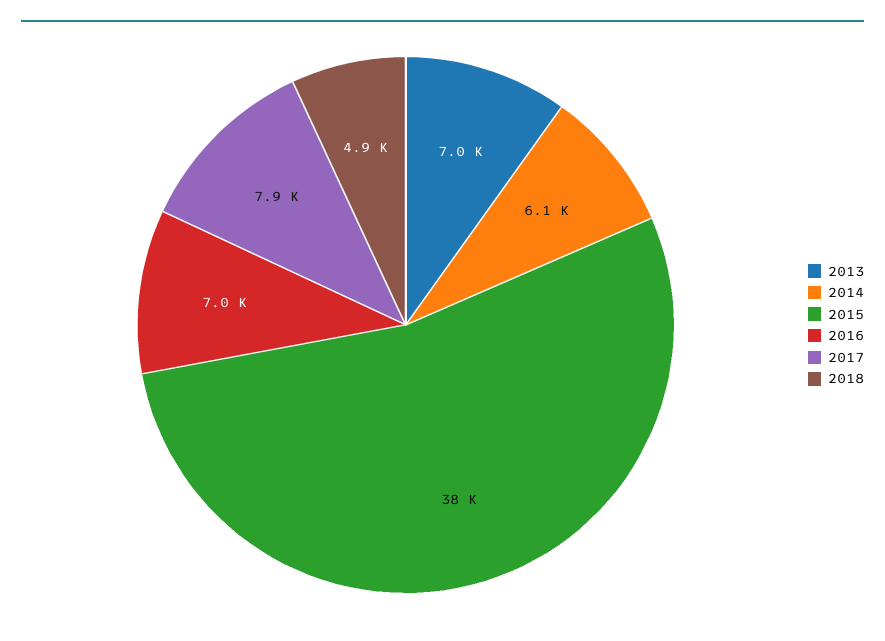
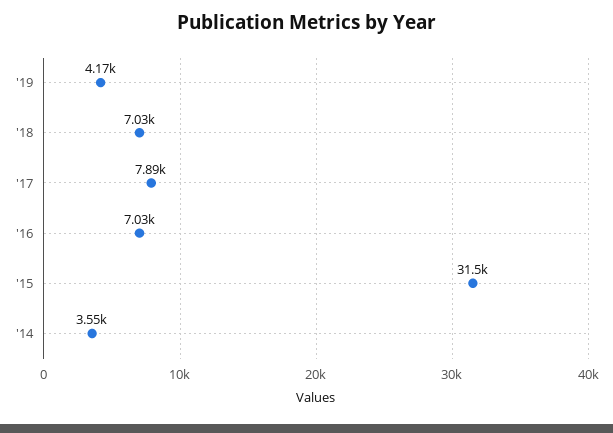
2013: 7000 -> none
2014: 6100 -> 3550
2015: 38000 -> 31500
2018: 4900 -> 7030
'19: none -> 4170

